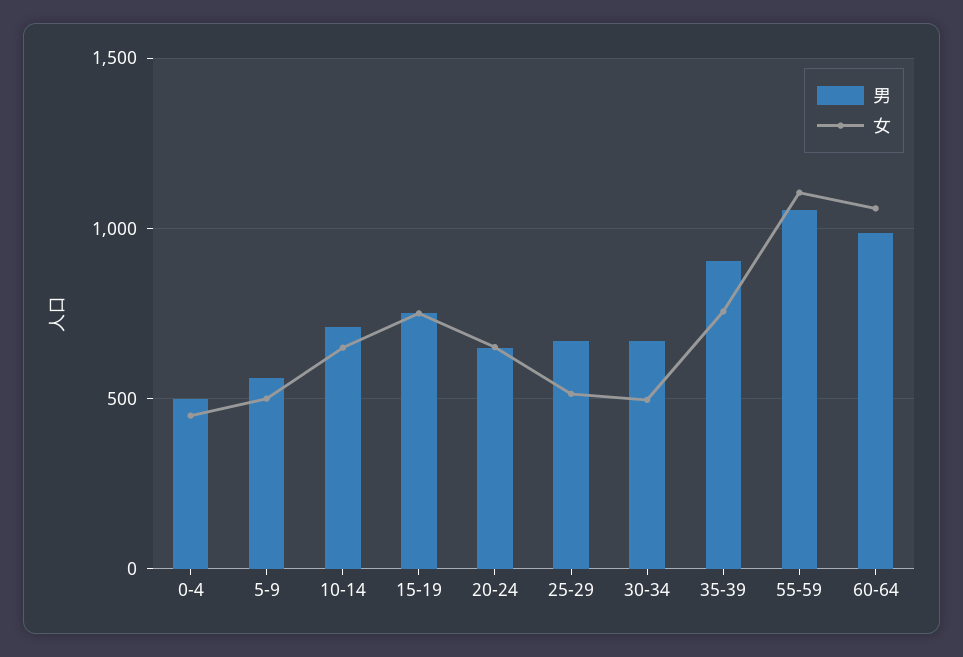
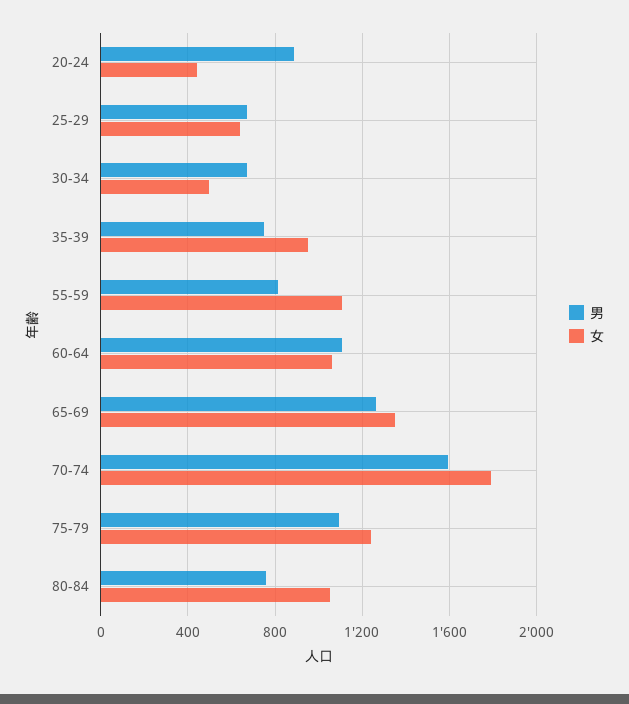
男, 0-4: 500 -> none
女, 0-4: 450 -> none
男, 5-9: 550 -> none
女, 5-9: 500 -> none
男, 10-14: 700 -> none
女, 10-14: 650 -> none
男, 15-19: 750 -> none
女, 15-19: 750 -> none
男, 20-24: 650 -> 900
女, 20-24: 650 -> 450
女, 25-29: 500 -> 650
男, 35-39: 900 -> 750
女, 35-39: 750 -> 950
男, 55-59: 1050 -> 800
男, 60-64: 1000 -> 1100
男, 65-69: none -> 1250
女, 65-69: none -> 1350
男, 70-74: none -> 1600
女, 70-74: none -> 1800
男, 75-79: none -> 1100
女, 75-79: none -> 1250
男, 80-84: none -> 750
女, 80-84: none -> 1050

